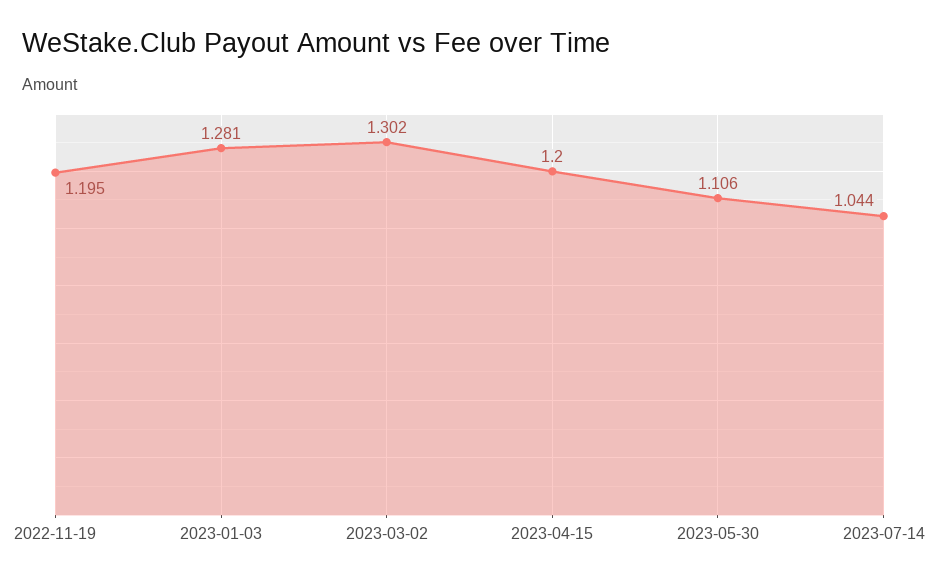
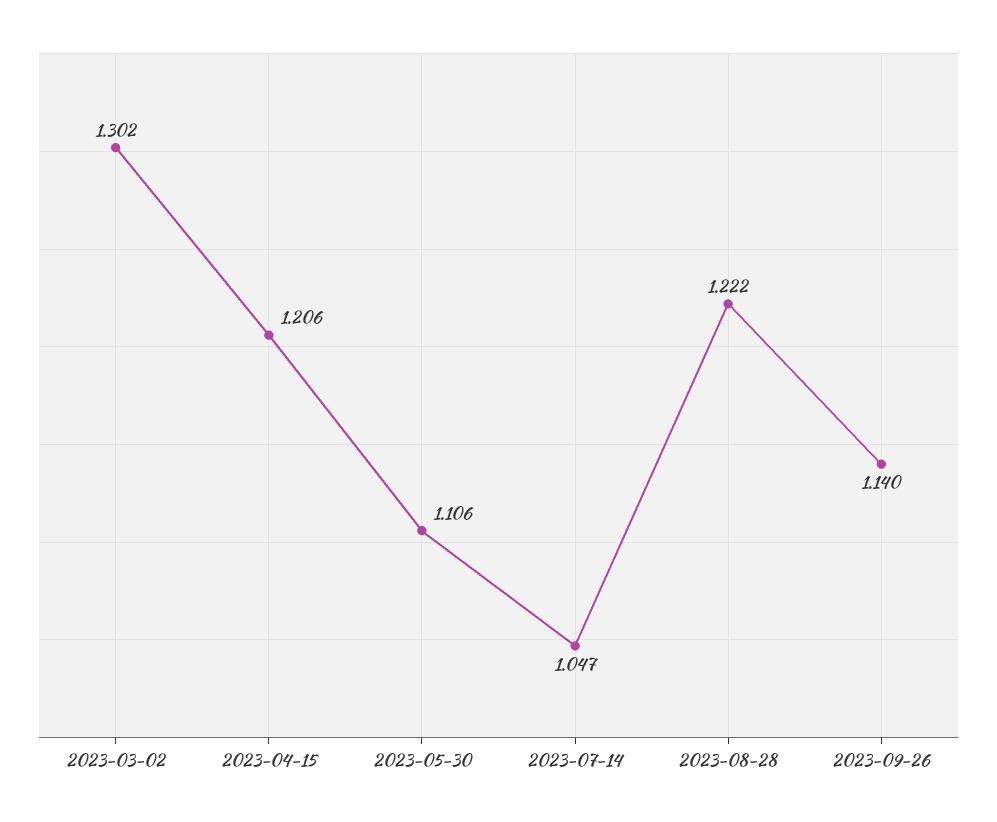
2022-11-19: 1.195 -> none
2023-01-03: 1.281 -> none
2023-04-15: 1.2 -> 1.206
2023-07-14: 1.044 -> 1.047
2023-08-28: none -> 1.222
2023-09-26: none -> 1.14

